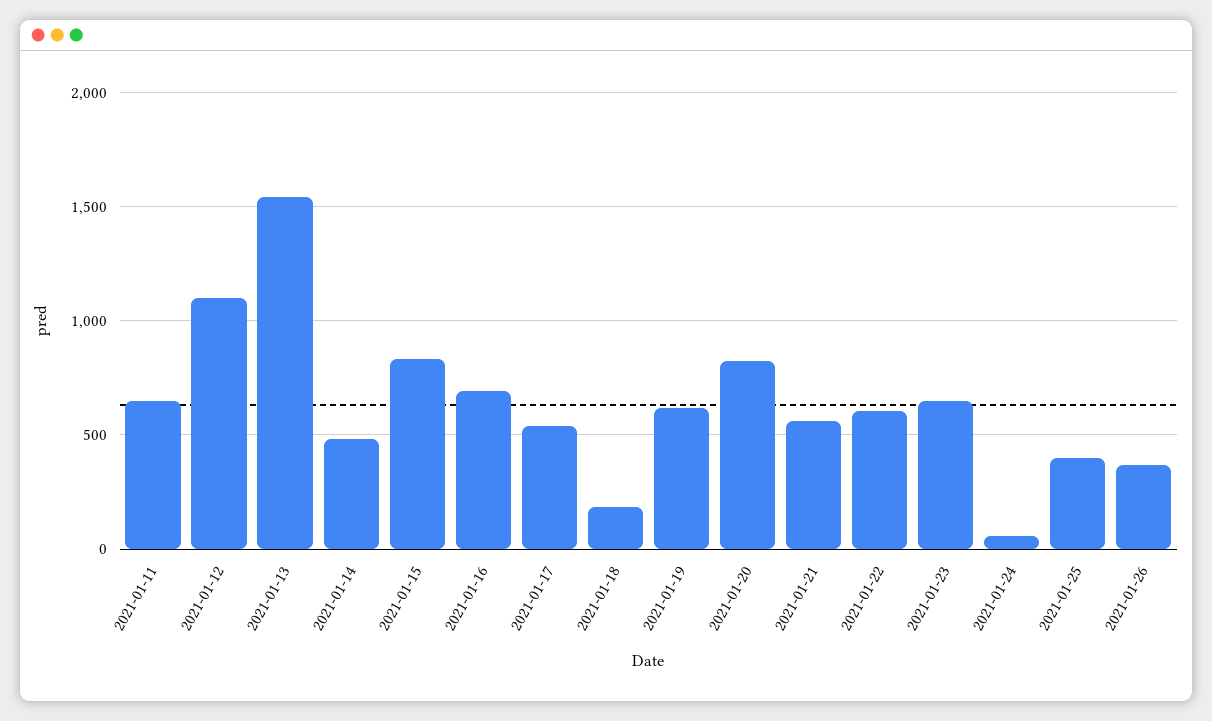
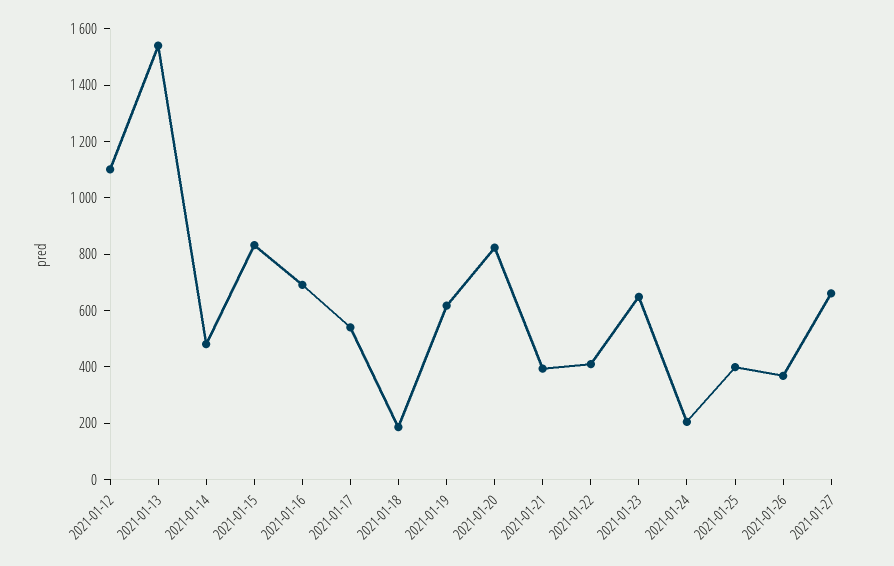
2021-01-11: 650 -> none
2021-01-21: 550 -> 400
2021-01-22: 600 -> 400
2021-01-24: 50 -> 200
2021-01-27: none -> 650

